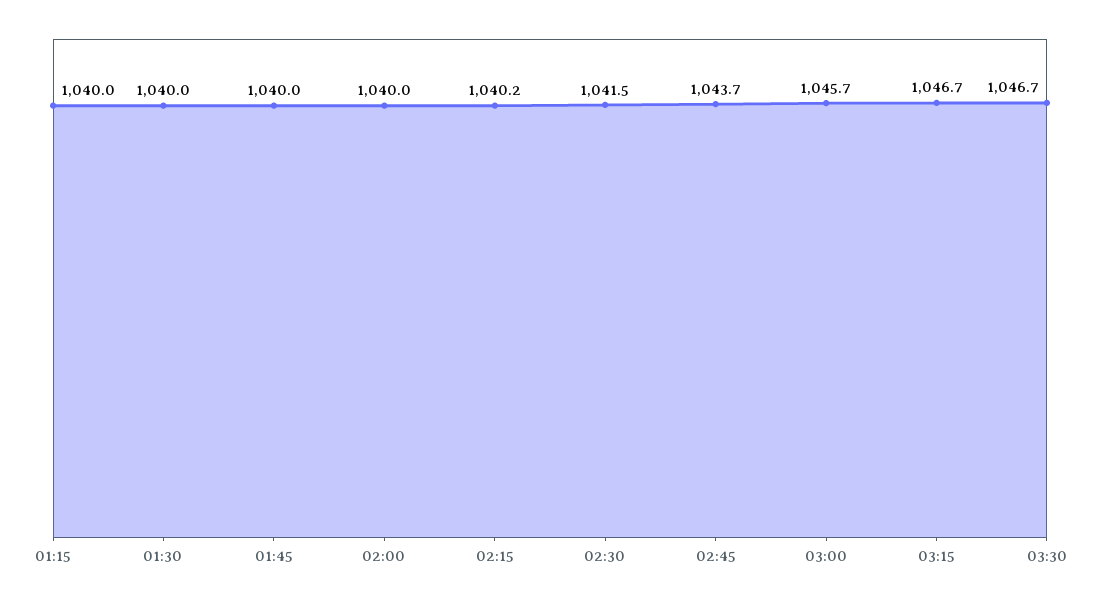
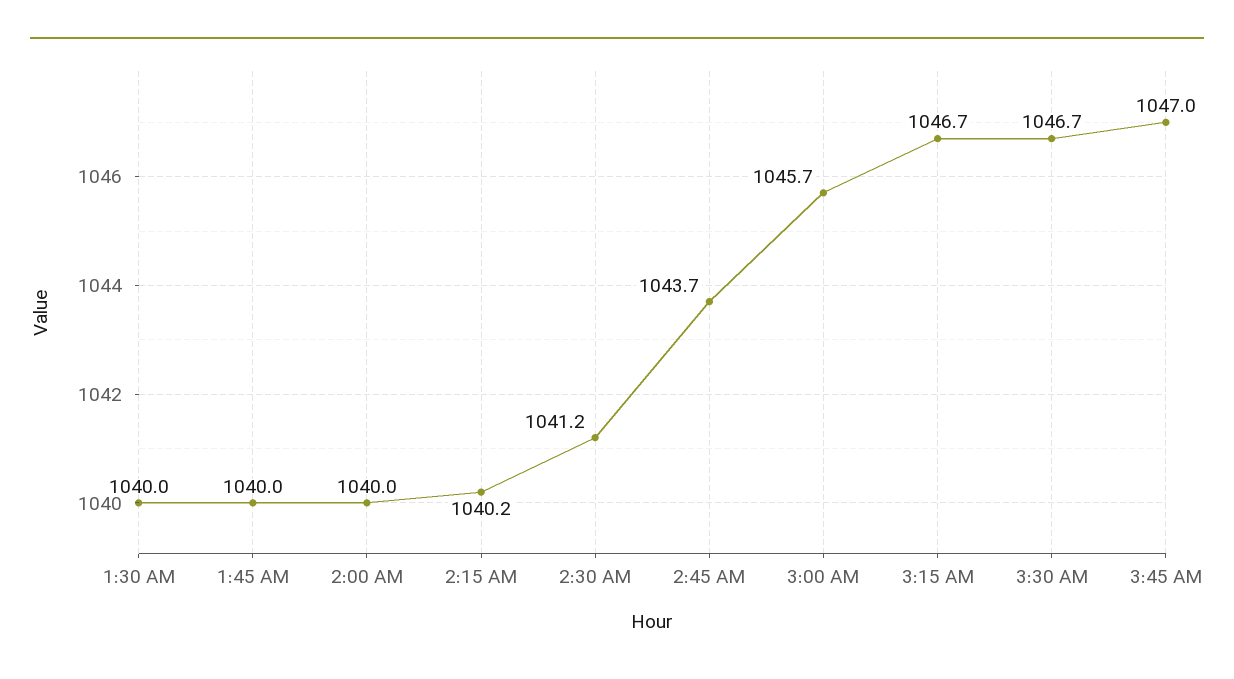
01:15: 1040 -> none
02:30: 1041.5 -> 1041.2
3:45 AM: none -> 1047

